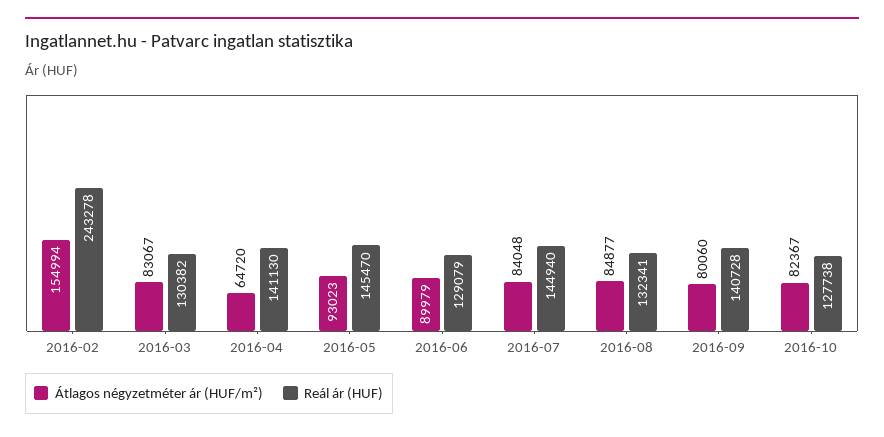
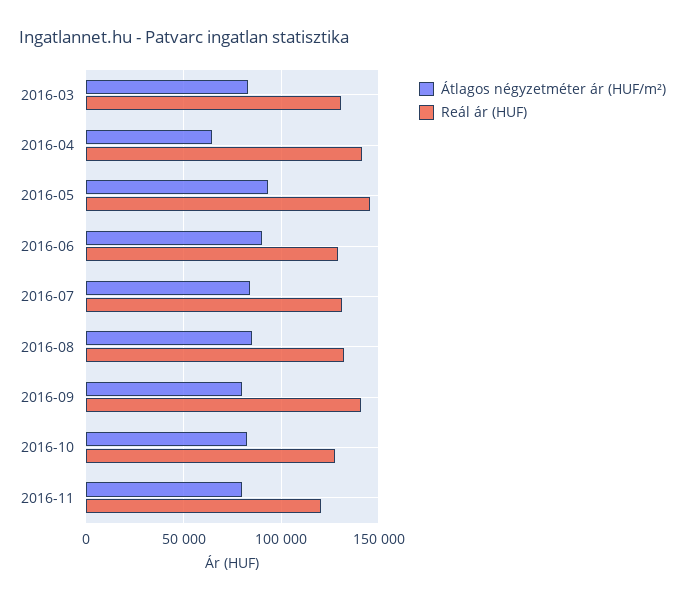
Átlagos négyzetméter ár (HUF/m²), 2016-02: 154994 -> none
Reál ár (HUF), 2016-02: 243278 -> none
Reál ár (HUF), 2016-07: 144940 -> 130000
Átlagos négyzetméter ár (HUF/m²), 2016-11: none -> 80000
Reál ár (HUF), 2016-11: none -> 120000

